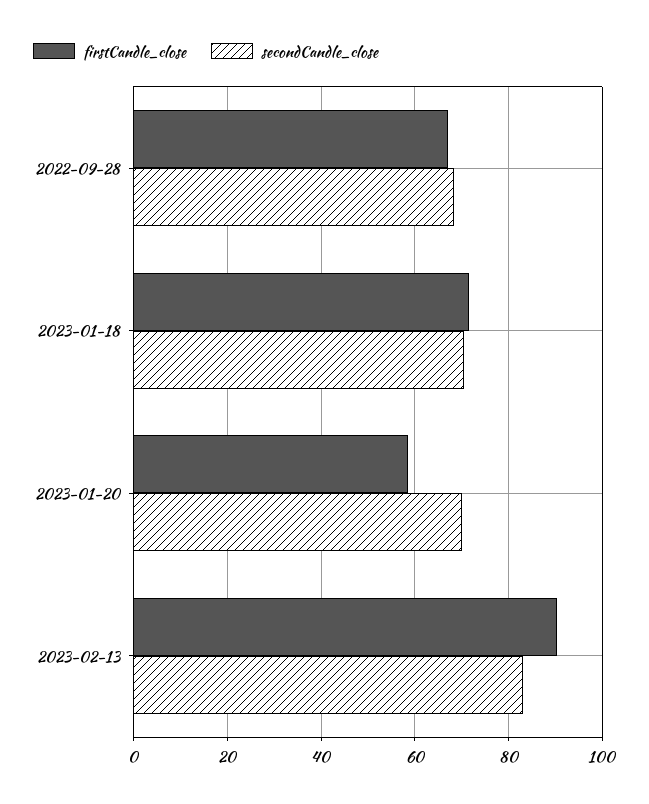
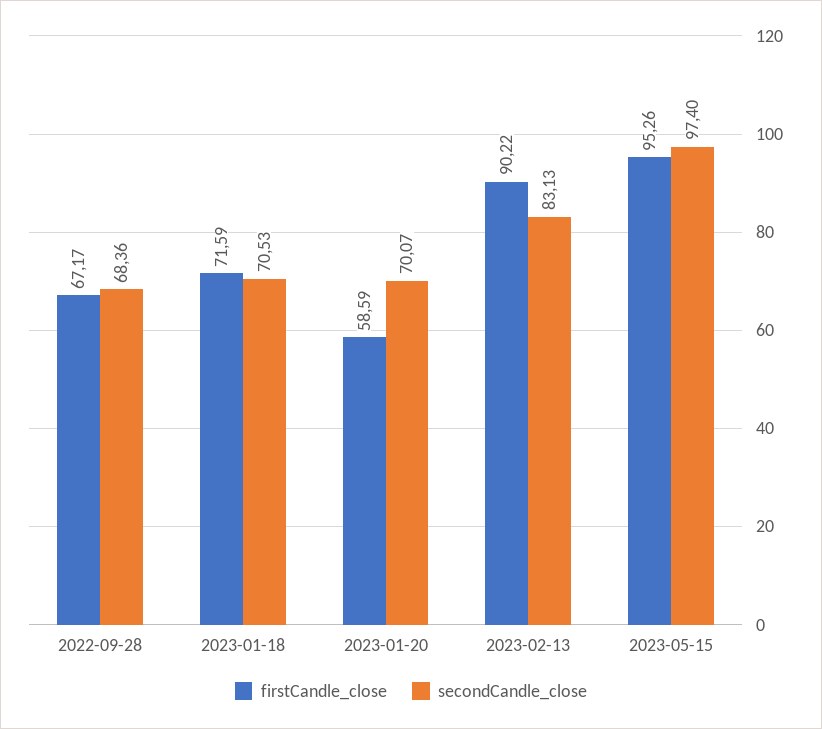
firstCandle_close, 2023-05-15: none -> 95.26
secondCandle_close, 2023-05-15: none -> 97.4

